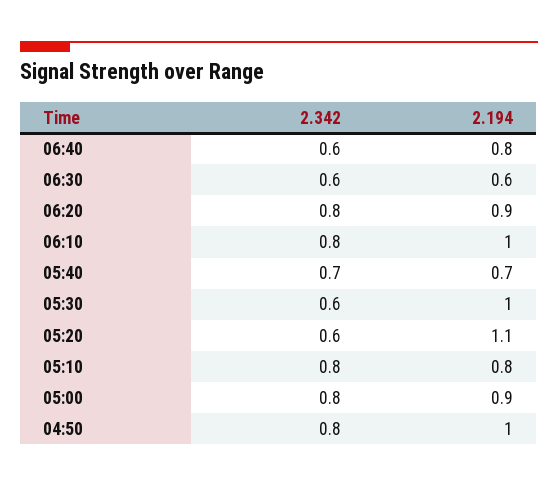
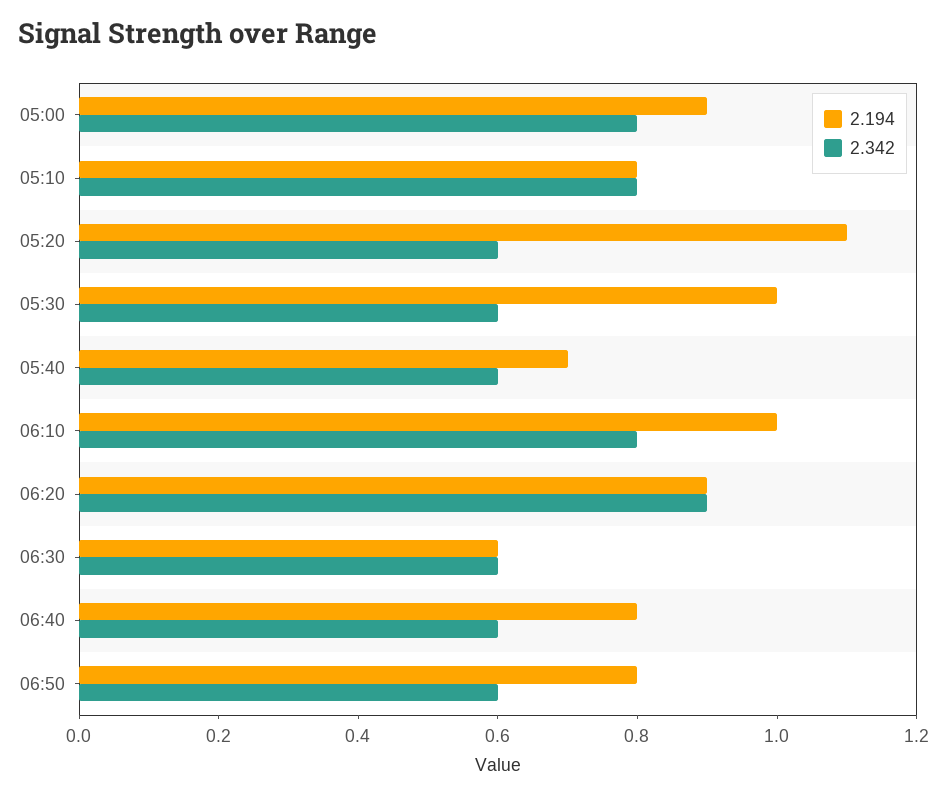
2.342, 06:20: 0.8 -> 0.9
2.342, 05:40: 0.7 -> 0.6
2.342, 04:50: 0.8 -> none
2.194, 04:50: 1 -> none
2.194, 06:50: none -> 0.8
2.342, 06:50: none -> 0.6

